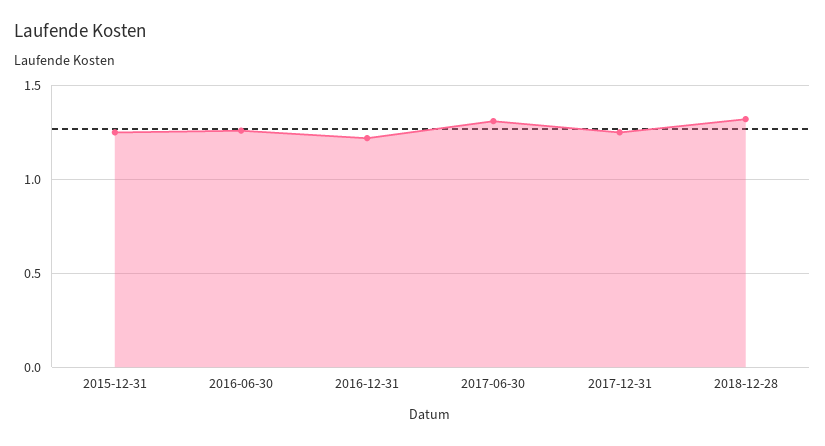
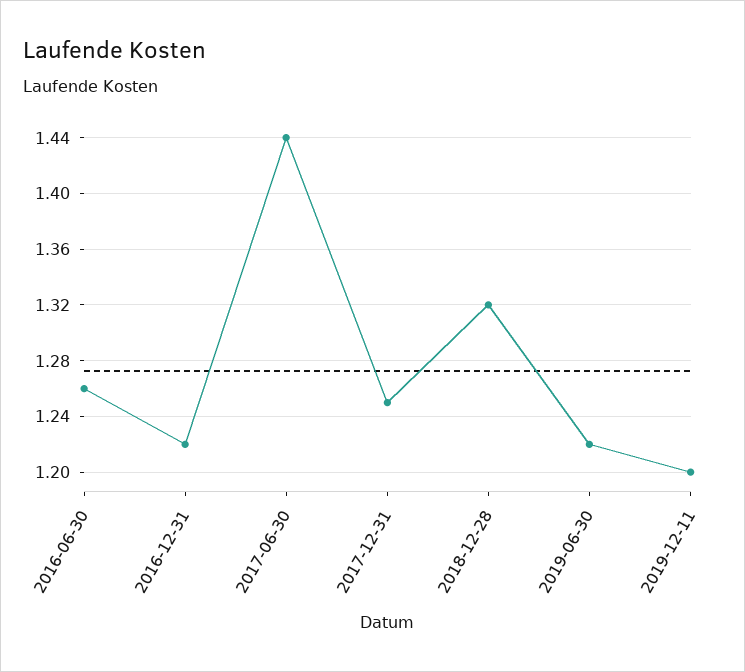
2015-12-31: 1.25 -> none
2017-06-30: 1.3 -> 1.44
2019-06-30: none -> 1.22
2019-12-11: none -> 1.2

